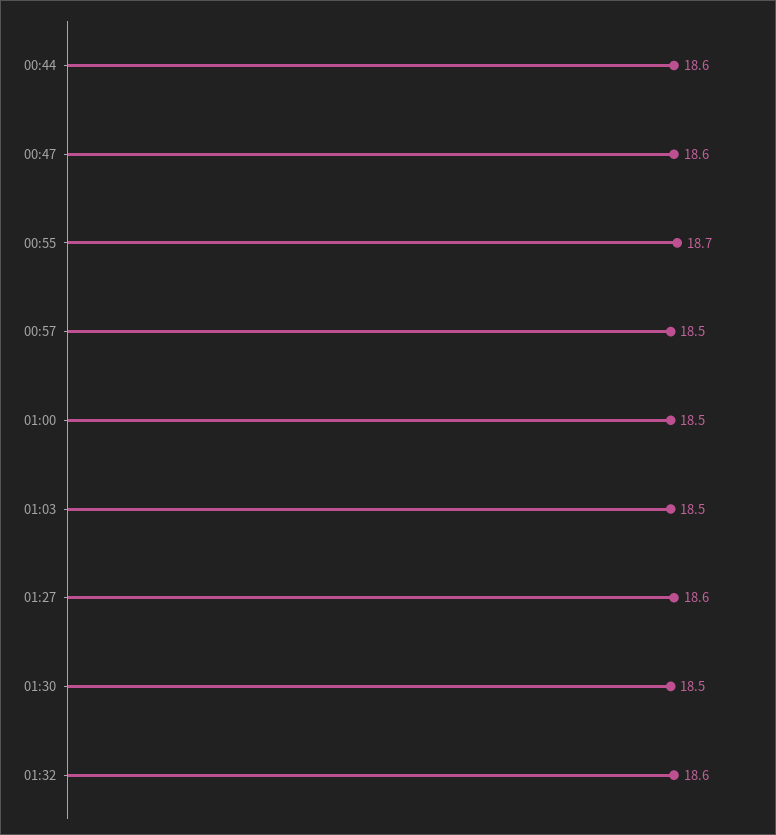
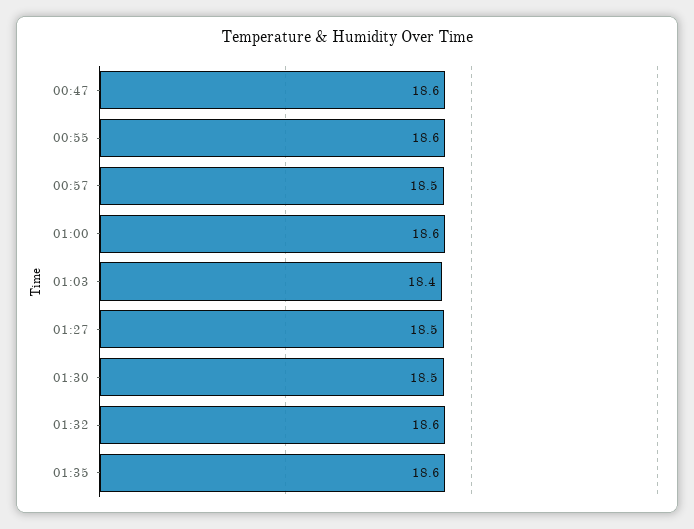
00:44: 18.6 -> none
00:55: 18.7 -> 18.6
01:00: 18.5 -> 18.6
01:03: 18.5 -> 18.4
01:27: 18.6 -> 18.5
01:35: none -> 18.6

